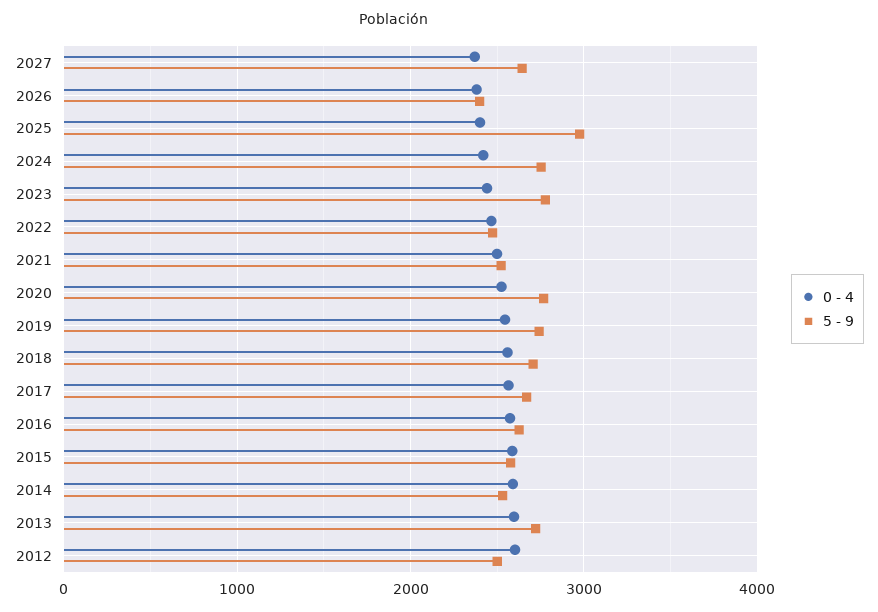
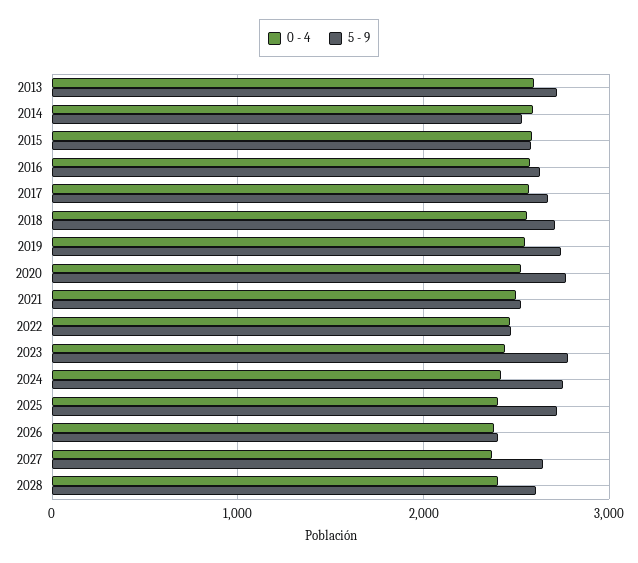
5 - 9, 2025: 3000 -> 2700
0 - 4, 2012: 2600 -> none
5 - 9, 2012: 2500 -> none
0 - 4, 2028: none -> 2400
5 - 9, 2028: none -> 2600

